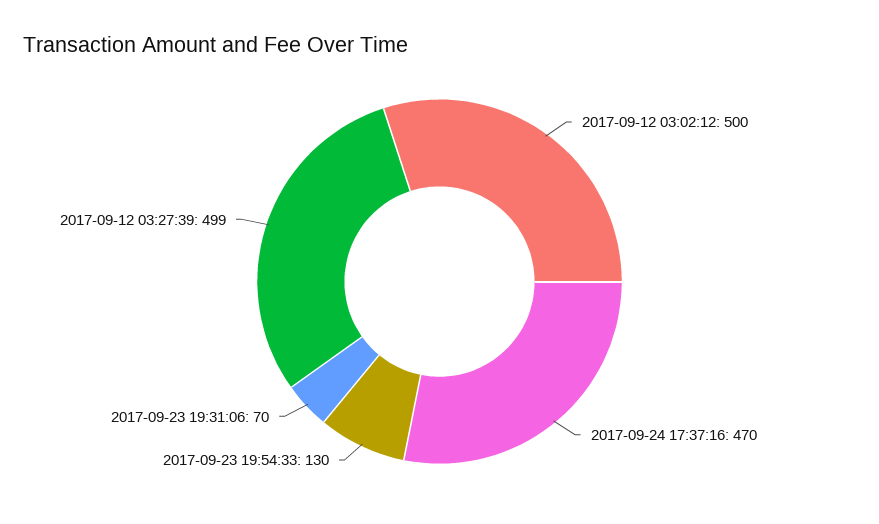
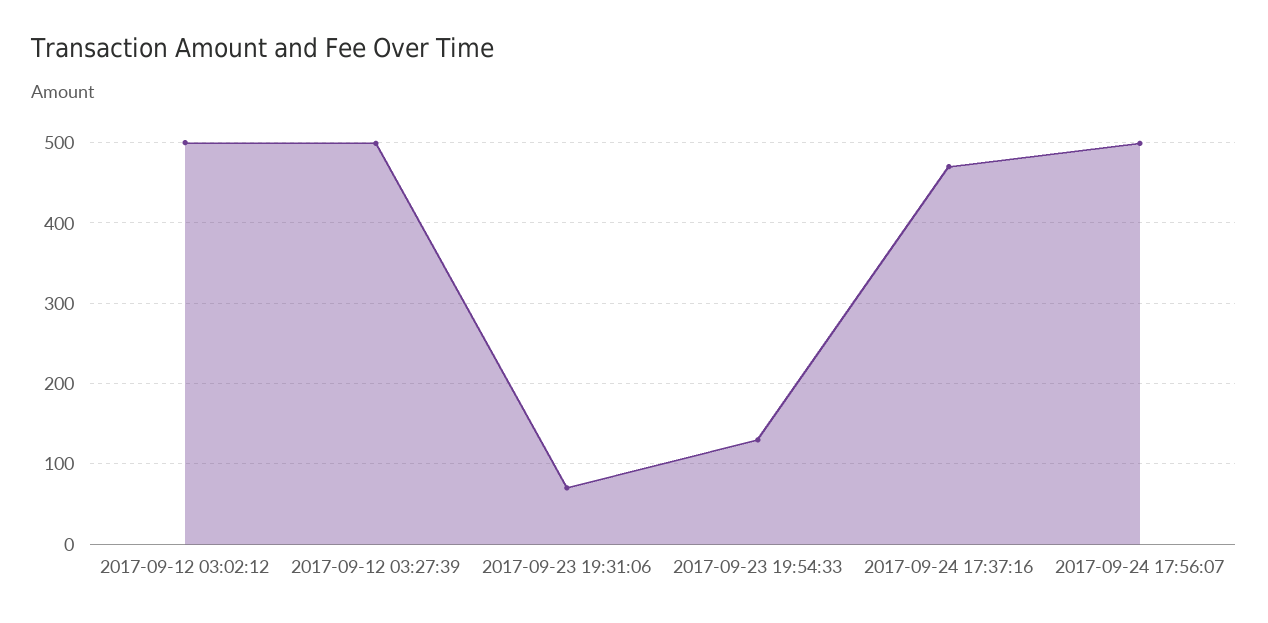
2017-09-24 17:56:07: none -> 500

